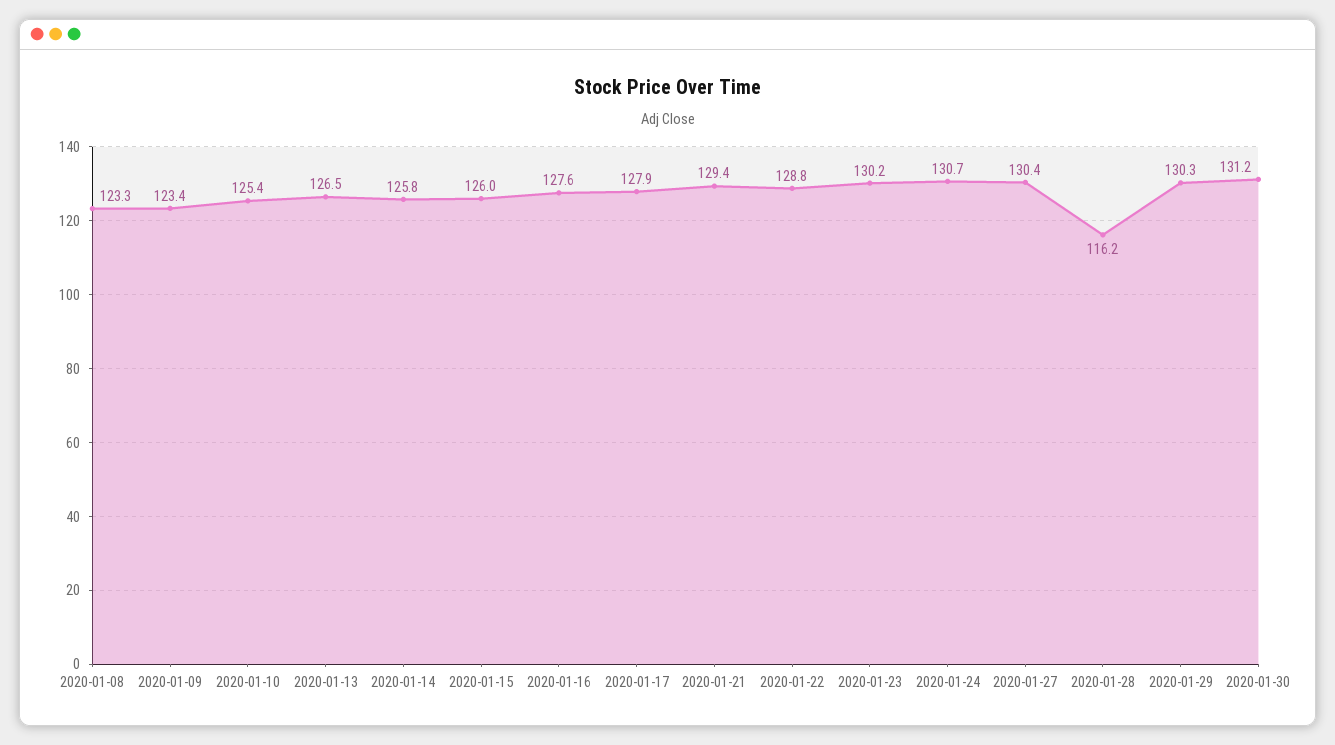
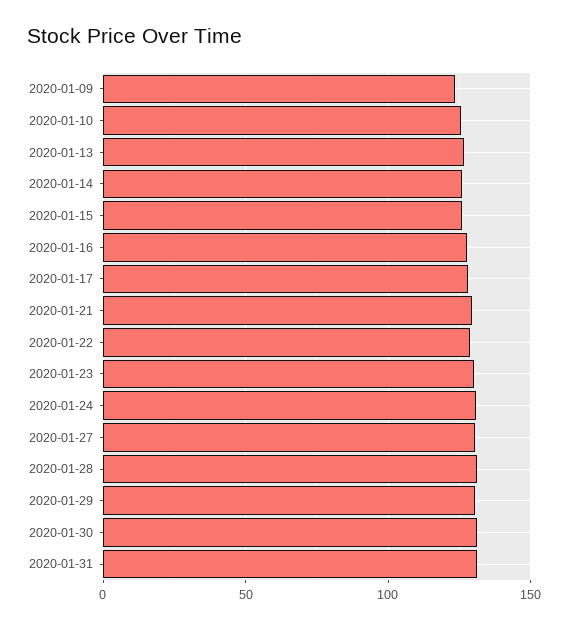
2020-01-08: 123.3 -> none
2020-01-28: 116.2 -> 130
2020-01-31: none -> 130

